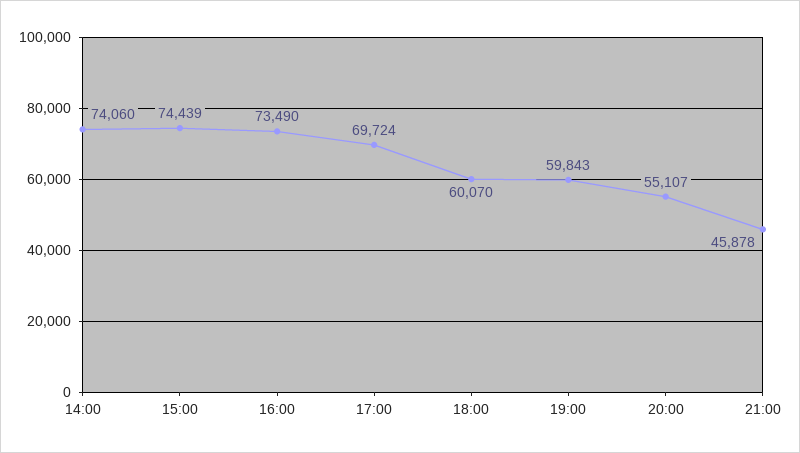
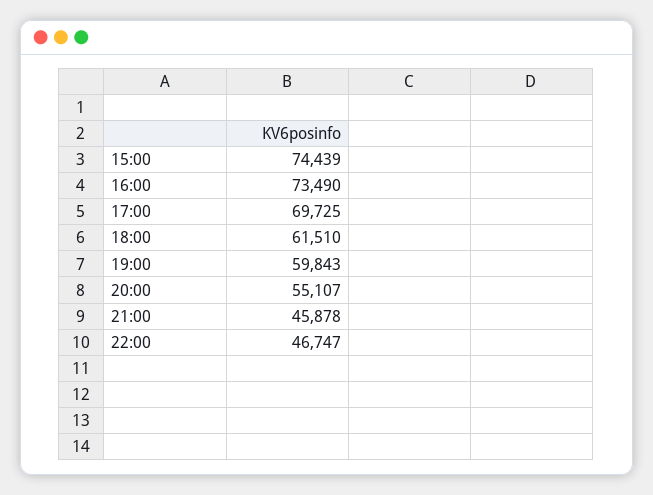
14:00: 74060 -> none
17:00: 69724 -> 69725
18:00: 60070 -> 61510
22:00: none -> 46747

